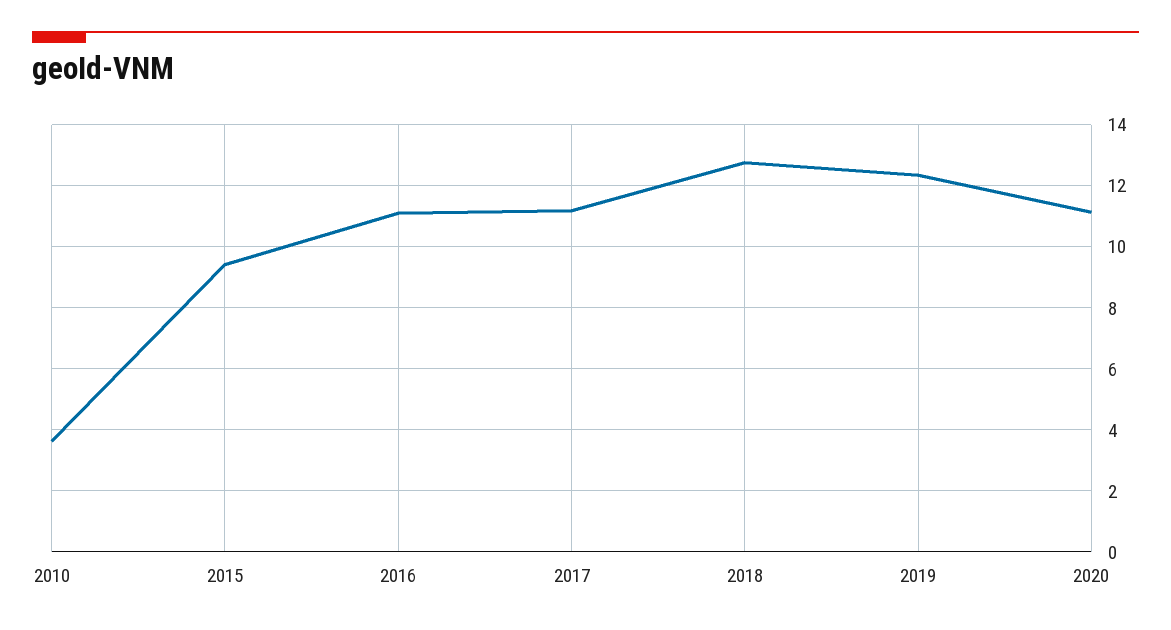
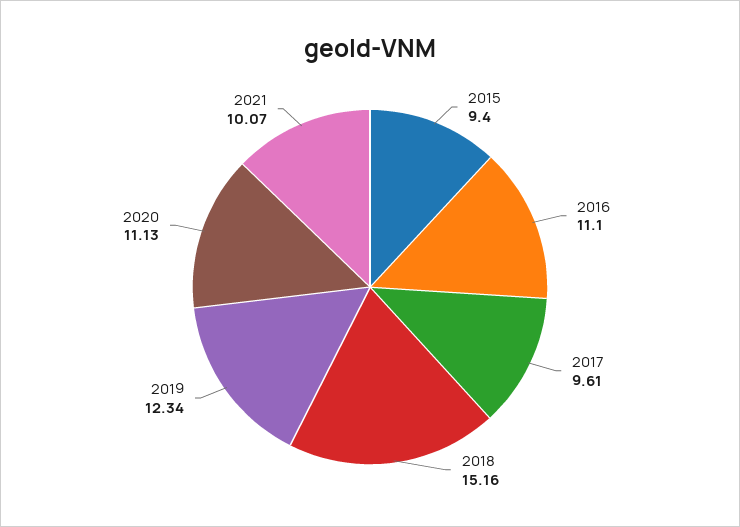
2010: 3.6 -> none
2017: 11.2 -> 9.61
2018: 12.8 -> 15.16
2021: none -> 10.07

